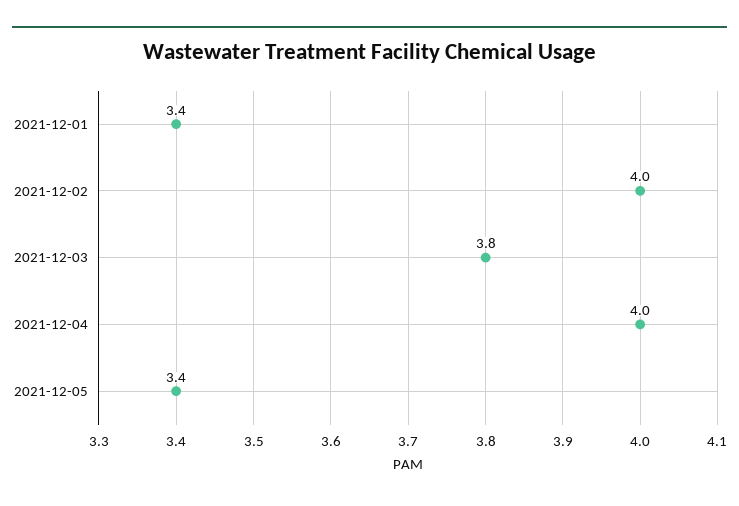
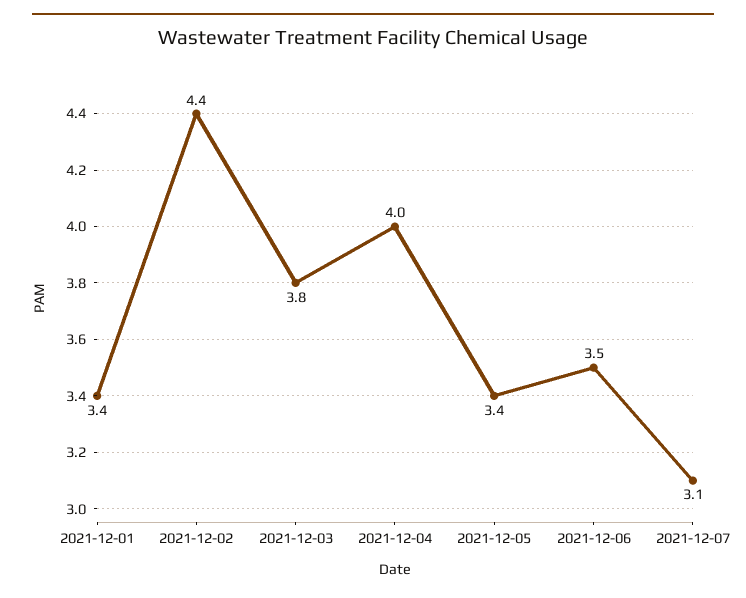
2021-12-02: 4 -> 4.4
2021-12-06: none -> 3.5
2021-12-07: none -> 3.1

